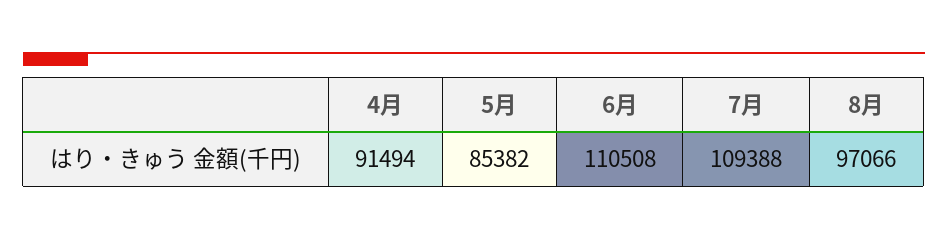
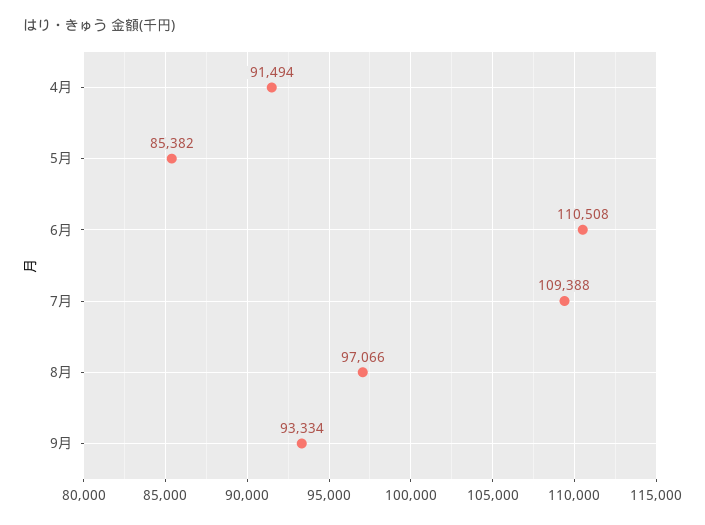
9月: none -> 93334

